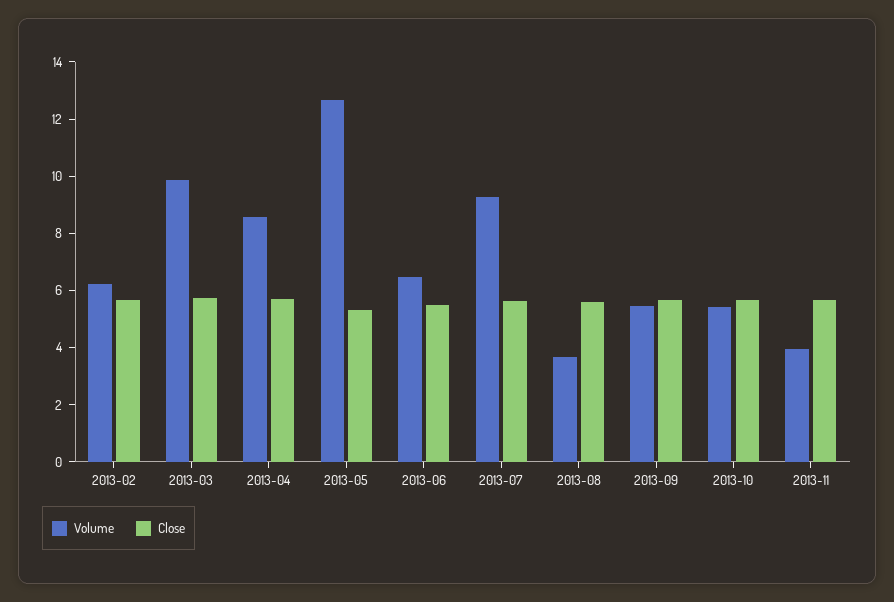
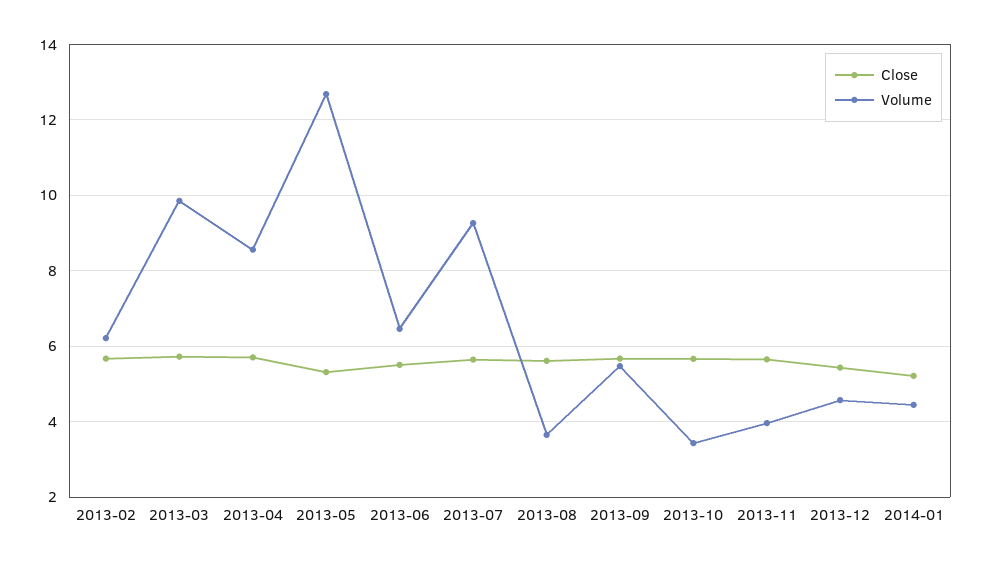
Volume, 2013-10: 5.5 -> 3.4
Close, 2013-12: none -> 5.4
Volume, 2013-12: none -> 4.6
Close, 2014-01: none -> 5.2
Volume, 2014-01: none -> 4.4

